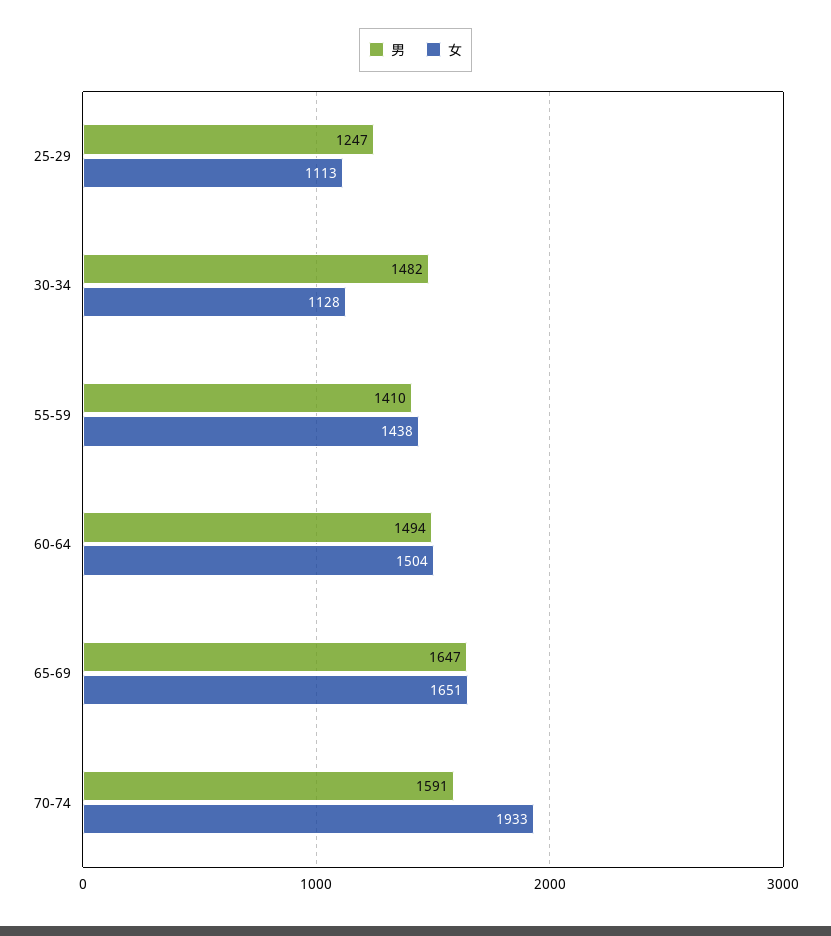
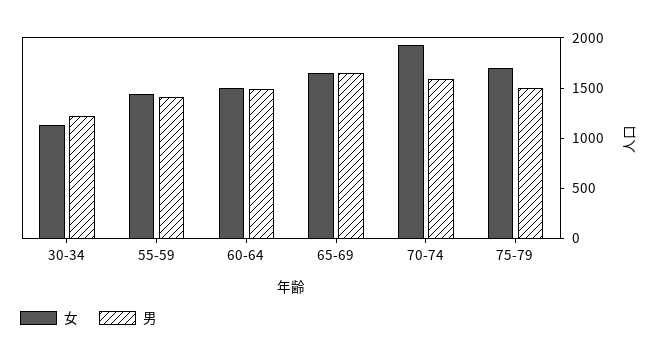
男, 25-29: 1247 -> none
女, 25-29: 1113 -> none
男, 30-34: 1482 -> 1200
女, 75-79: none -> 1700
男, 75-79: none -> 1500

